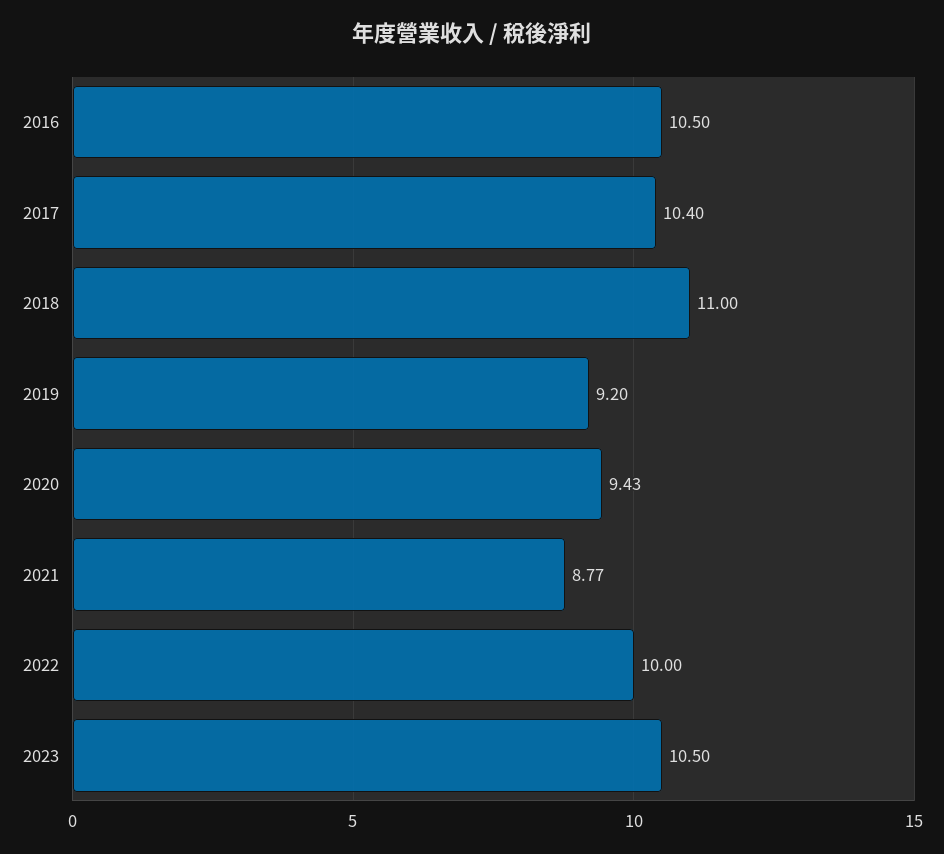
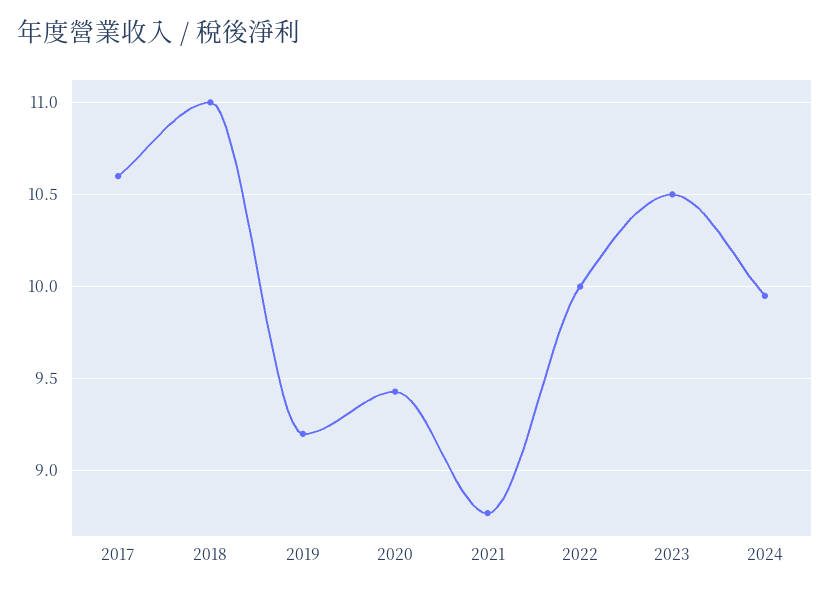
2016: 10.5 -> none
2017: 10.4 -> 10.6
2024: none -> 9.95

